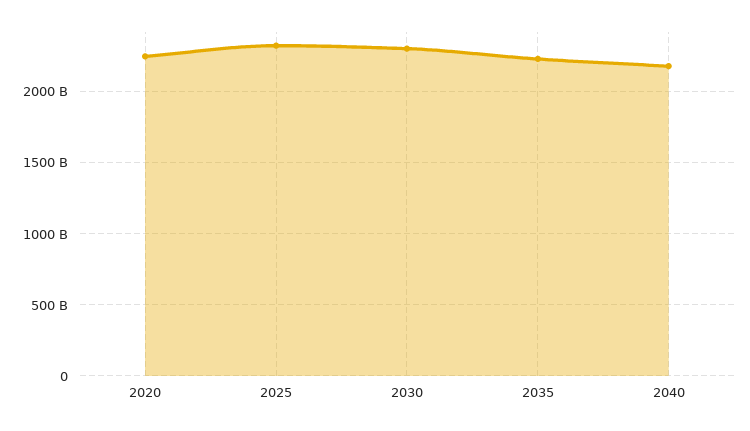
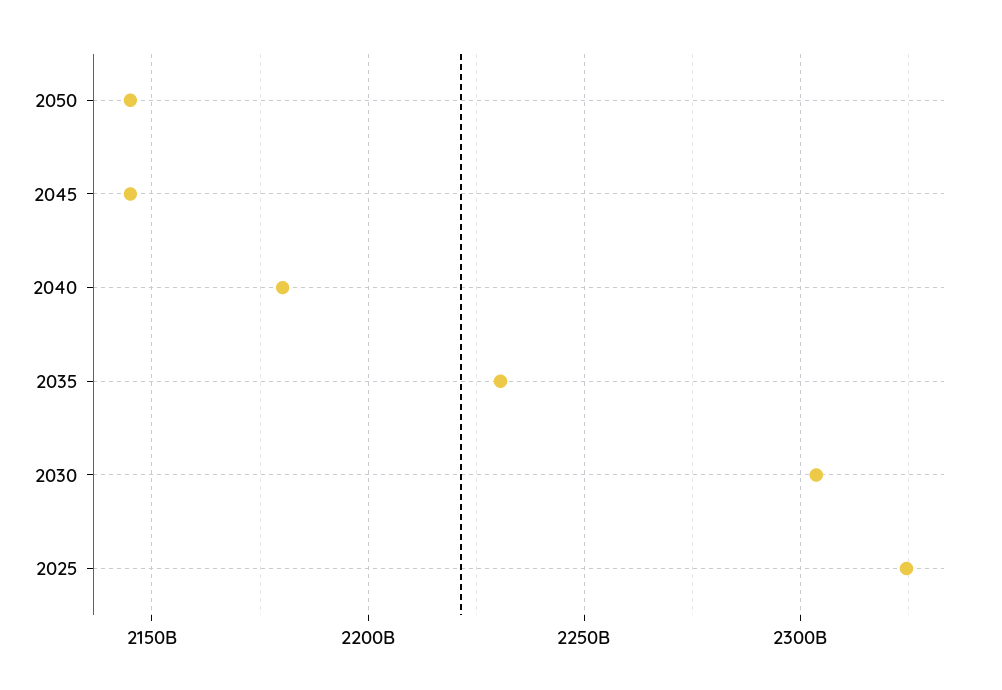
2020: 2250000000000 -> none
2050: none -> 2145000000000
2045: none -> 2145000000000

